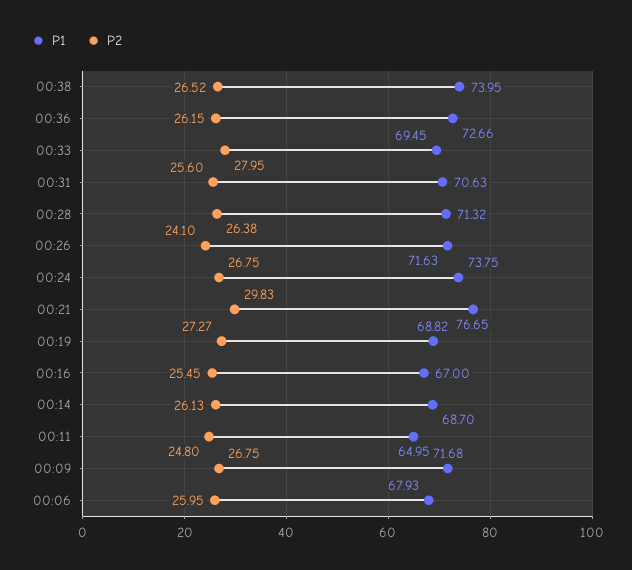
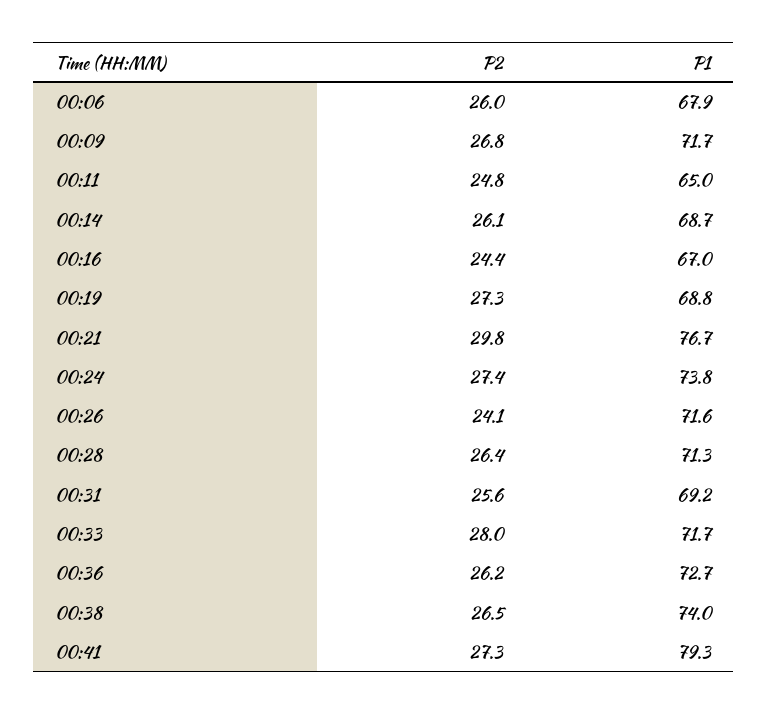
P1, 00:33: 69.45 -> 71.7
P1, 00:31: 70.63 -> 69.2
P2, 00:24: 26.75 -> 27.4
P2, 00:16: 25.45 -> 24.4
P2, 00:41: none -> 27.3
P1, 00:41: none -> 79.3

